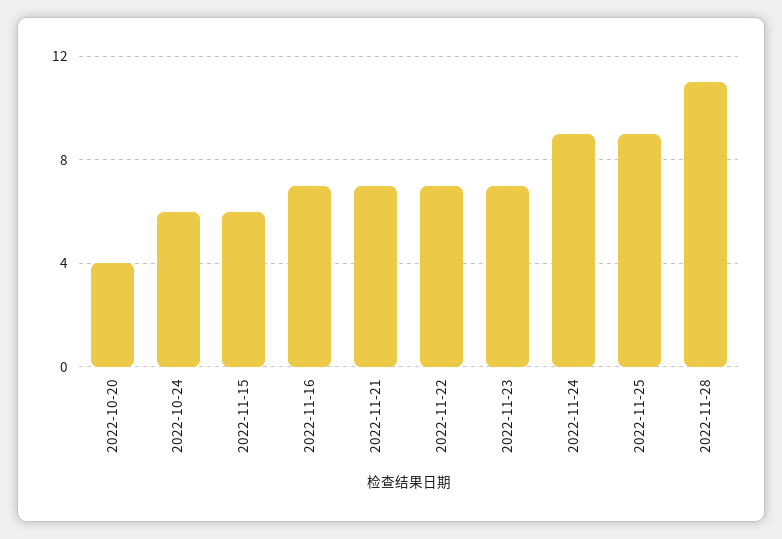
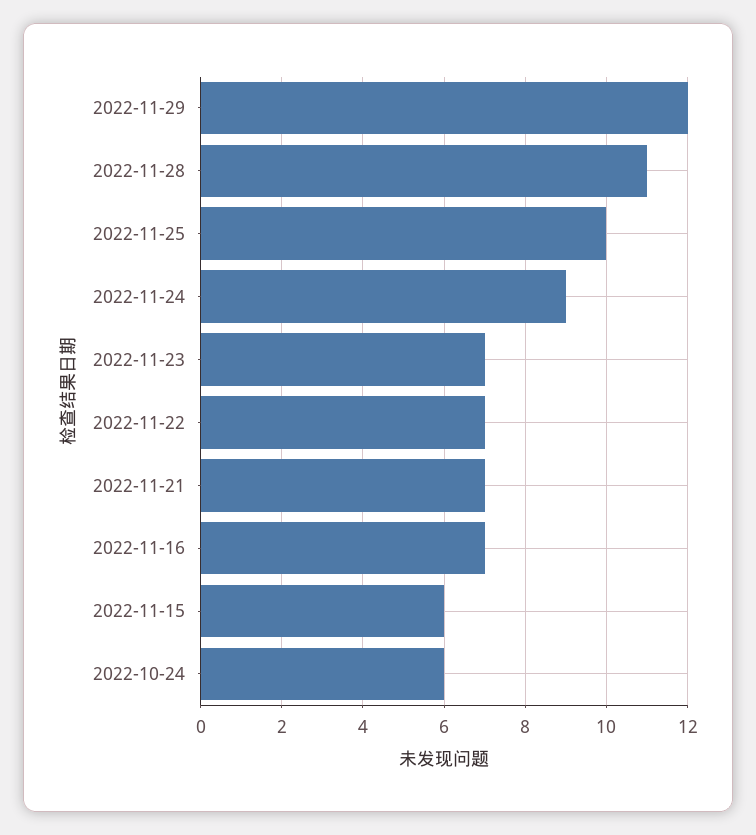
2022-10-20: 4 -> none
2022-11-25: 9 -> 10
2022-11-29: none -> 12

